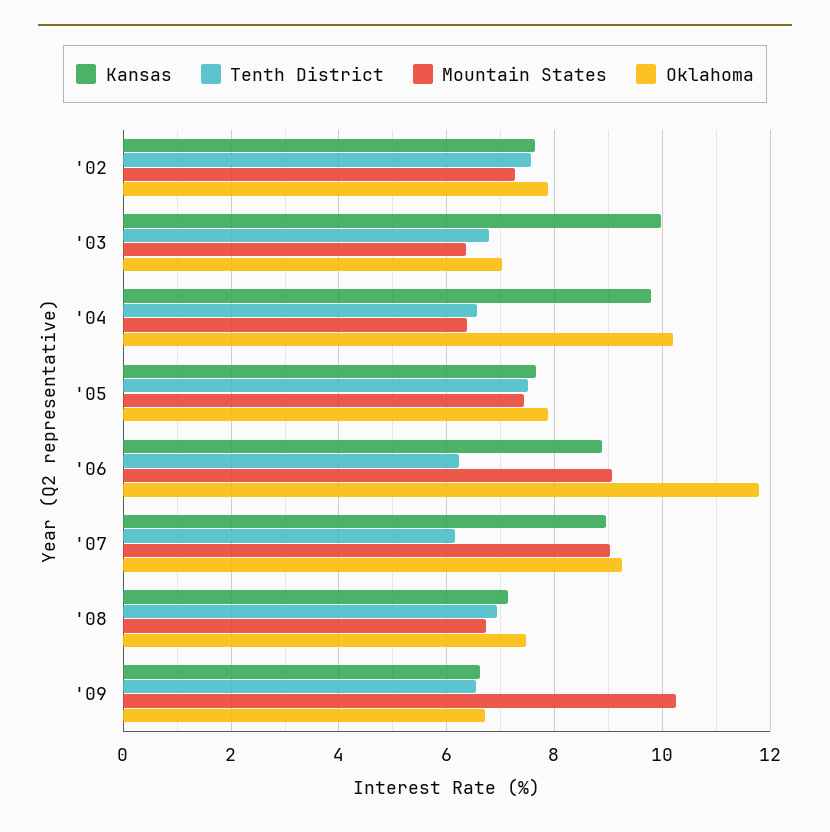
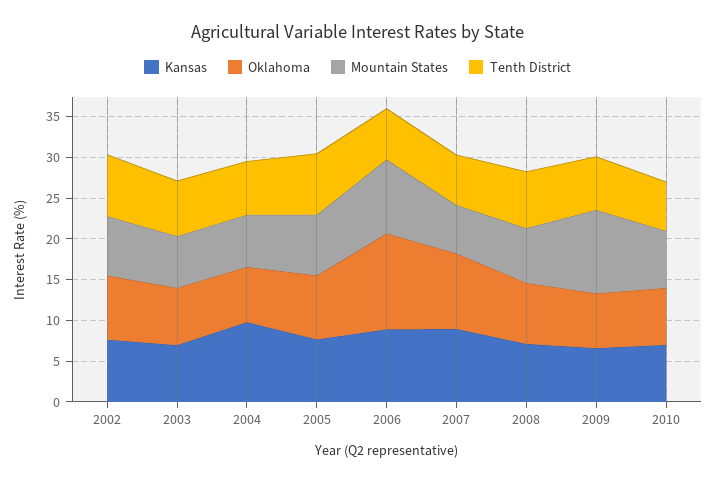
Kansas, '03: 10 -> 7
Oklahoma, '04: 10.2 -> 7
Mountain States, '07: 9 -> 6
Kansas, 2010: none -> 7
Oklahoma, 2010: none -> 7
Mountain States, 2010: none -> 7
Tenth District, 2010: none -> 6

